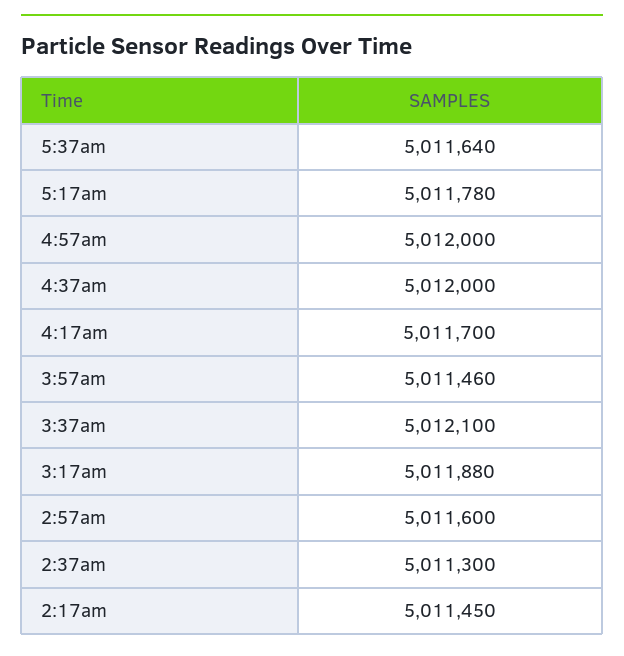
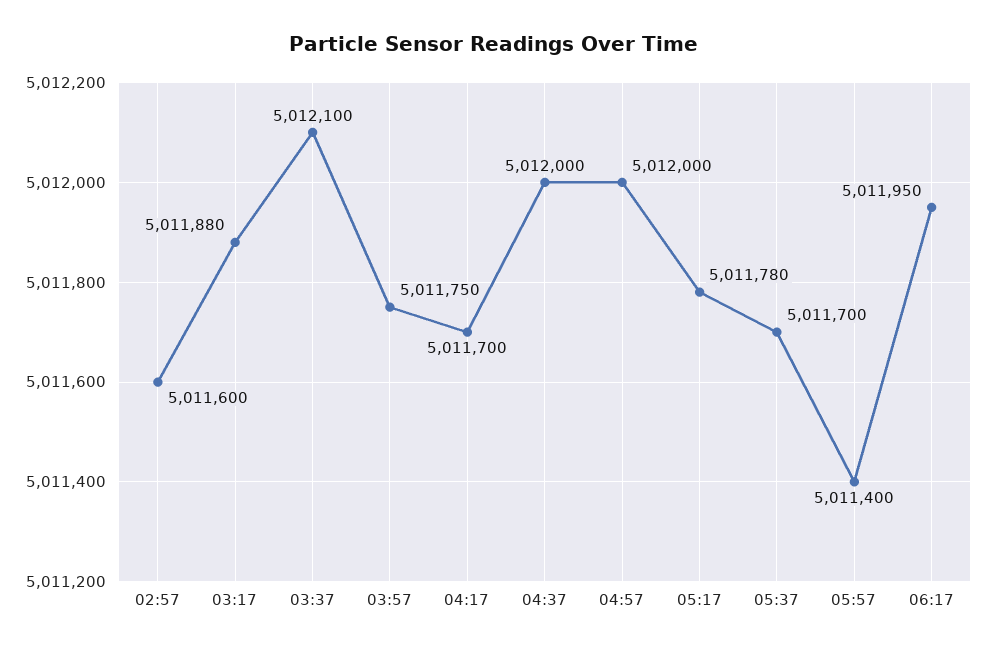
5:37am: 5011640 -> 5011700
3:57am: 5011460 -> 5011750
2:37am: 5011300 -> none
2:17am: 5011450 -> none
05:57: none -> 5011400
06:17: none -> 5011950

